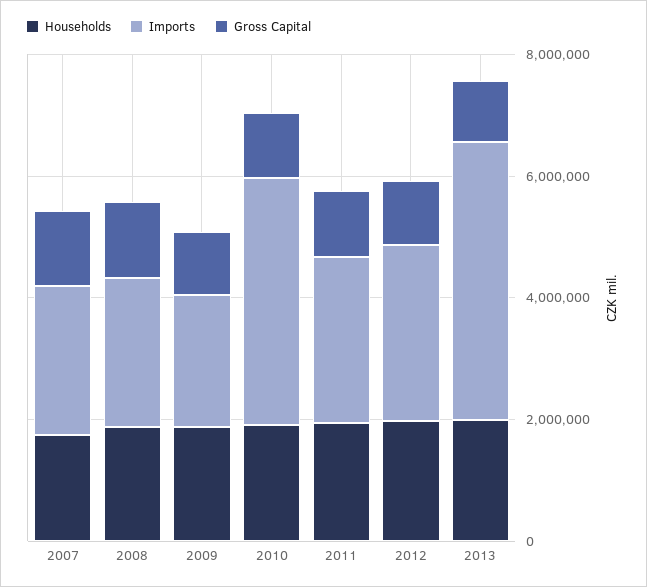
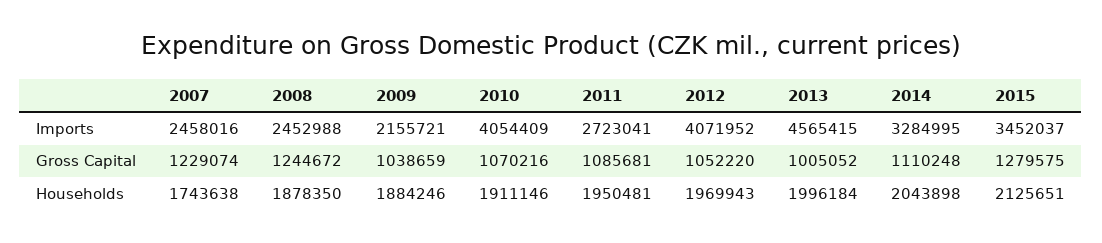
Imports, 2012: 3000000 -> 4071952
Imports, 2014: none -> 3284995
Imports, 2015: none -> 3452037
Gross Capital, 2014: none -> 1110248
Gross Capital, 2015: none -> 1279575
Households, 2014: none -> 2043898
Households, 2015: none -> 2125651

